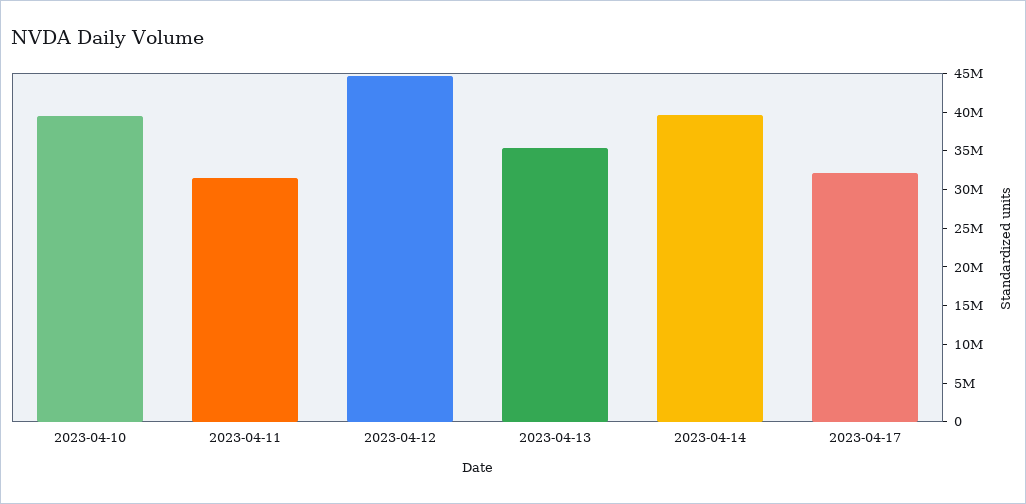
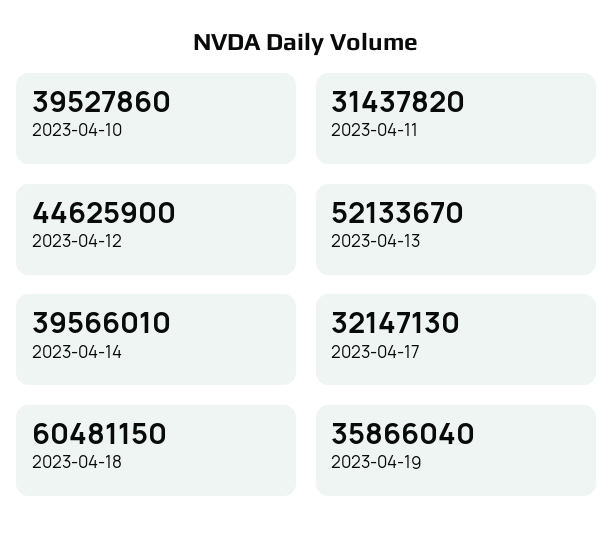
2023-04-13: 35000000 -> 52133670
2023-04-18: none -> 60481150
2023-04-19: none -> 35866040

